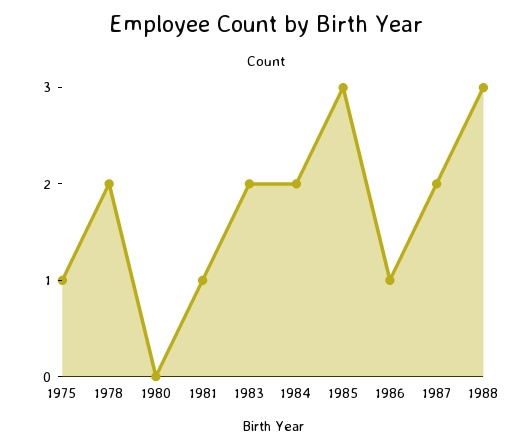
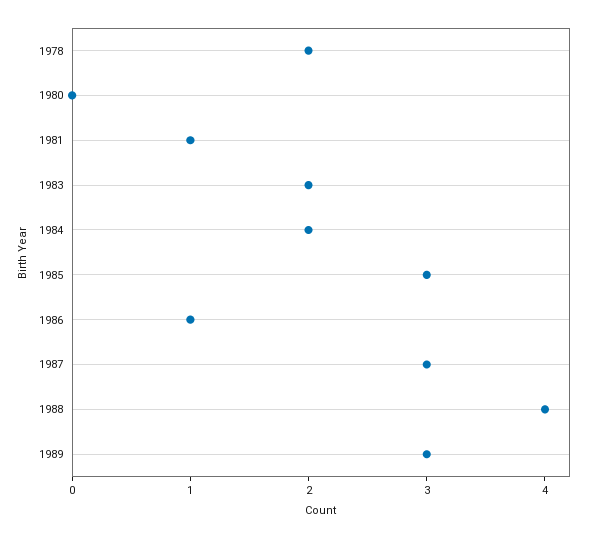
1975: 1 -> none
1987: 2 -> 3
1988: 3 -> 4
1989: none -> 3

